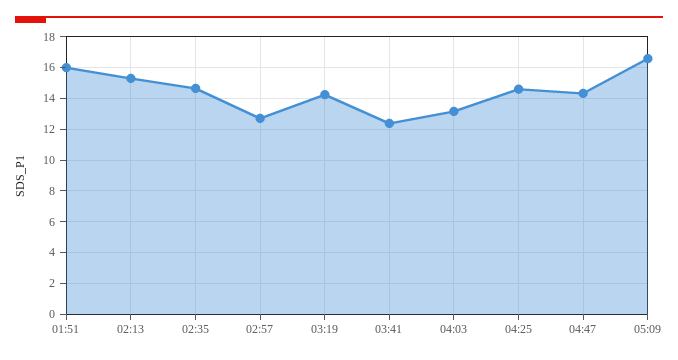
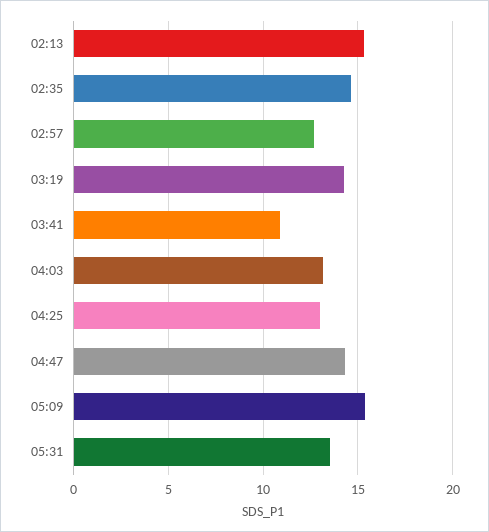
01:51: 16 -> none
03:41: 12.5 -> 11
04:25: 14.5 -> 13
05:09: 16.5 -> 15.5
05:31: none -> 13.5

